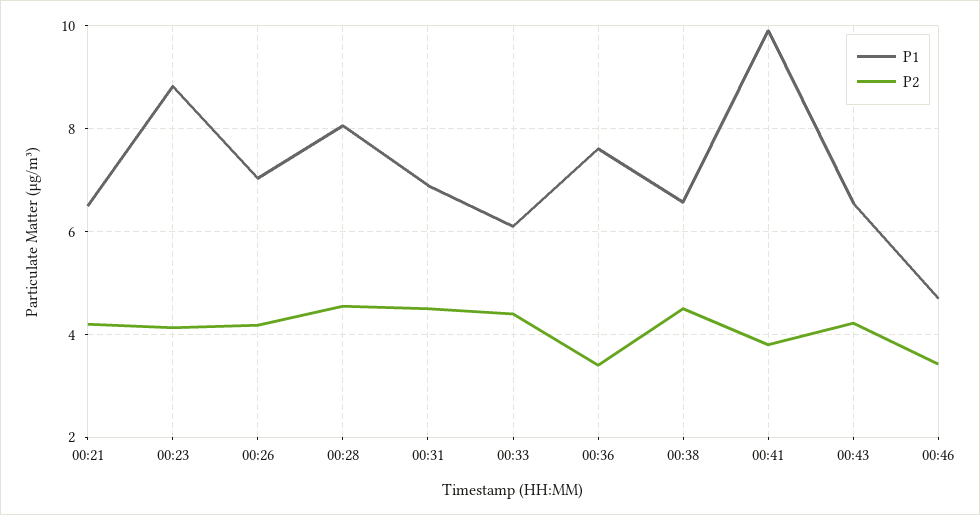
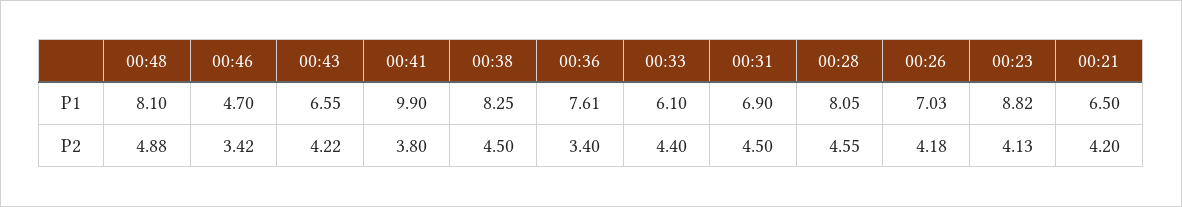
P1, 00:38: 6.6 -> 8.25
P1, 00:48: none -> 8.1
P2, 00:48: none -> 4.88

